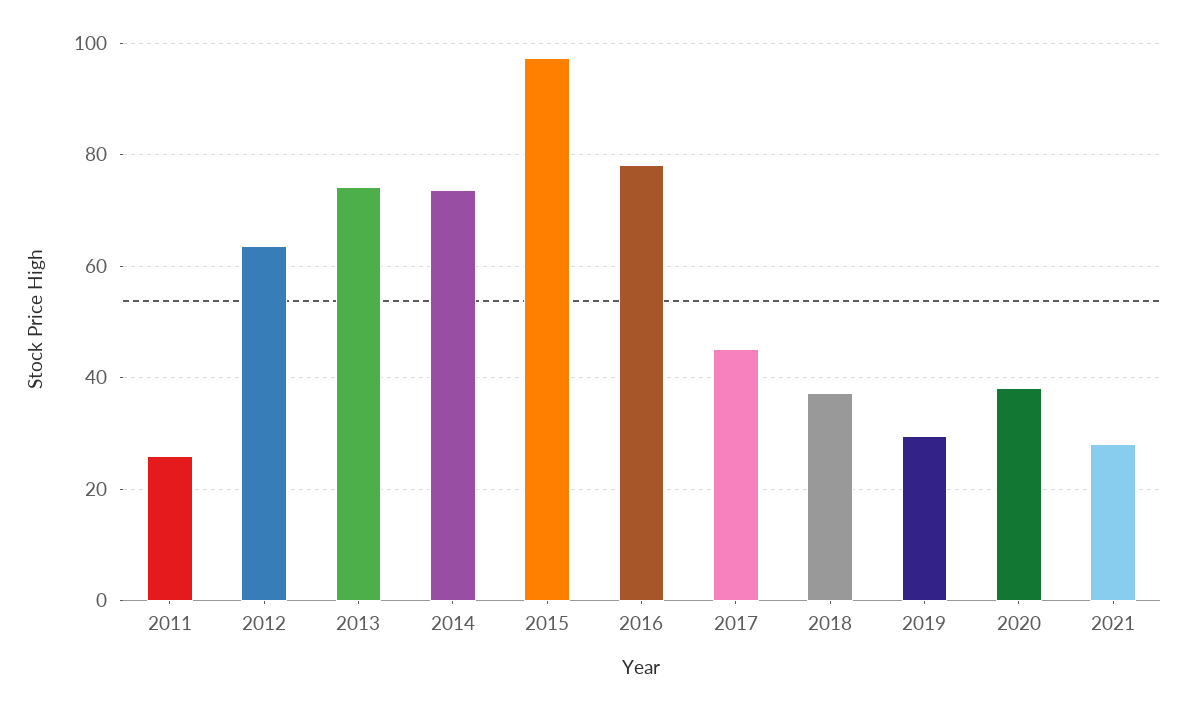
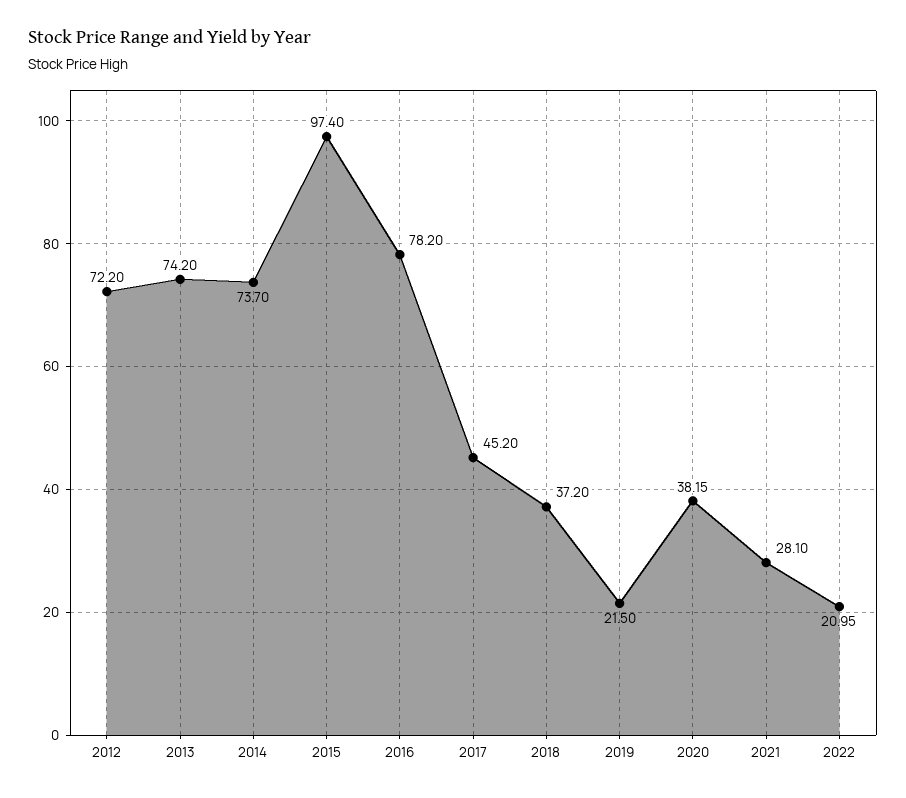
2011: 26 -> none
2012: 64 -> 72.2
2019: 30 -> 21.5
2022: none -> 20.95

